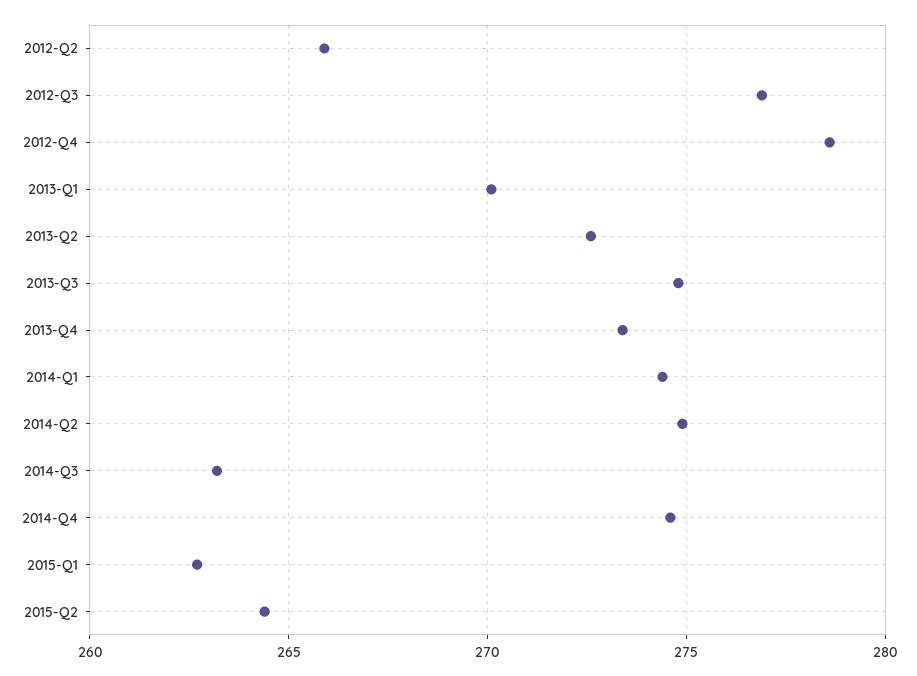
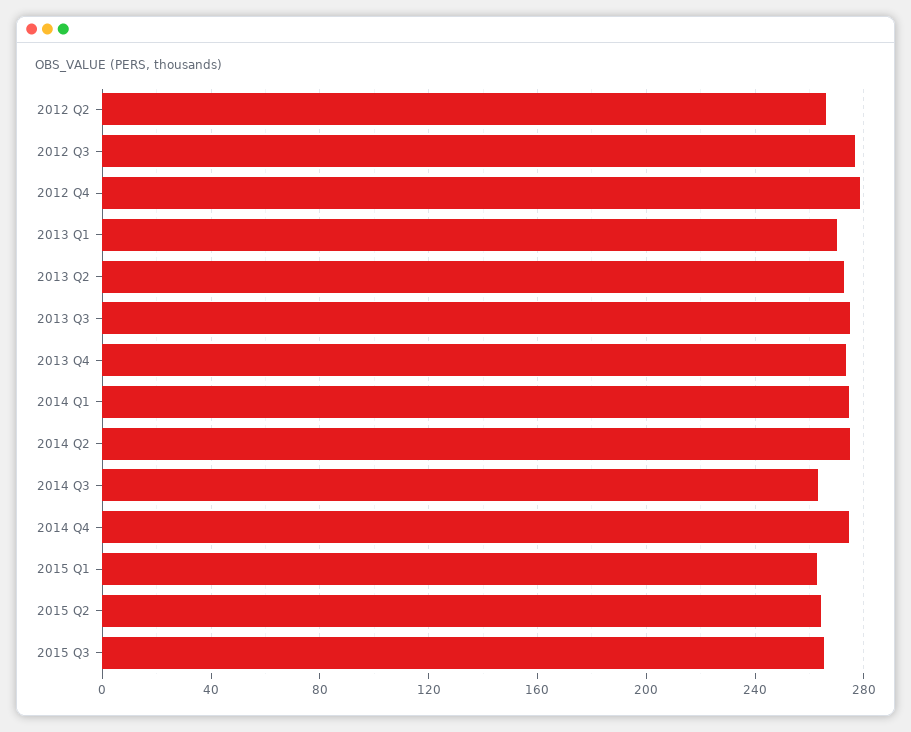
2015 Q3: none -> 265

